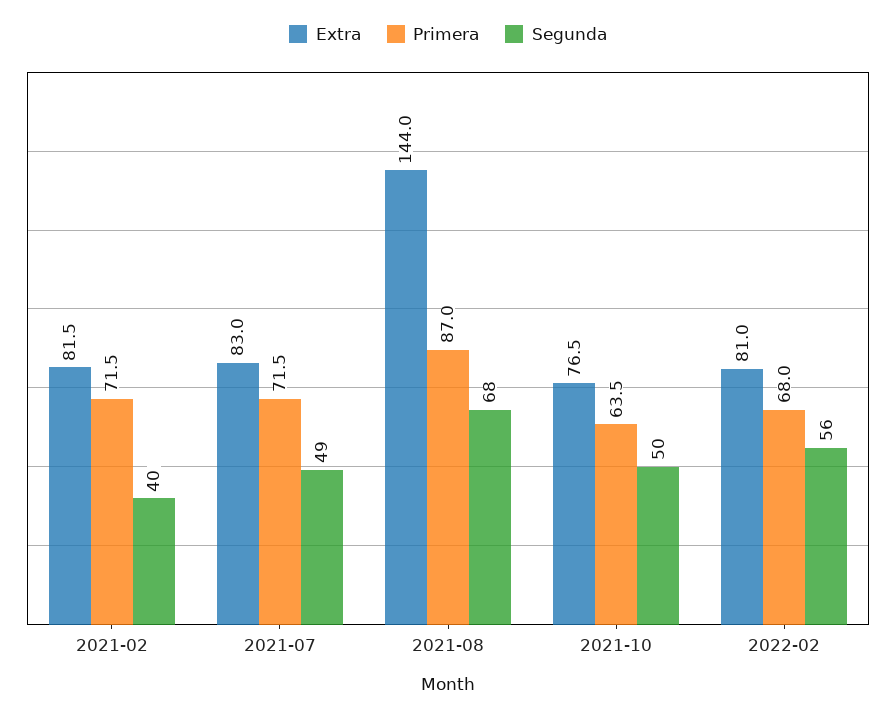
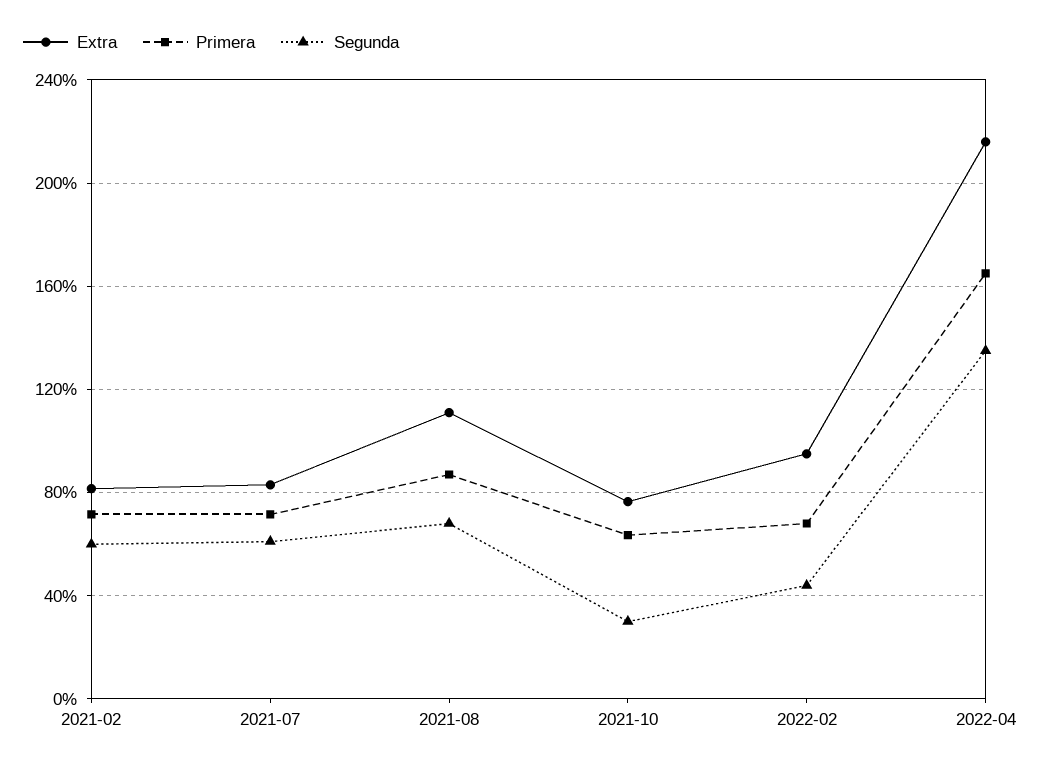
Segunda, 2021-02: 40 -> 60
Segunda, 2021-07: 49 -> 60
Extra, 2021-08: 144 -> 110
Segunda, 2021-10: 50 -> 30
Extra, 2022-02: 81 -> 95
Segunda, 2022-02: 56 -> 45
Extra, 2022-04: none -> 215
Primera, 2022-04: none -> 165
Segunda, 2022-04: none -> 135

